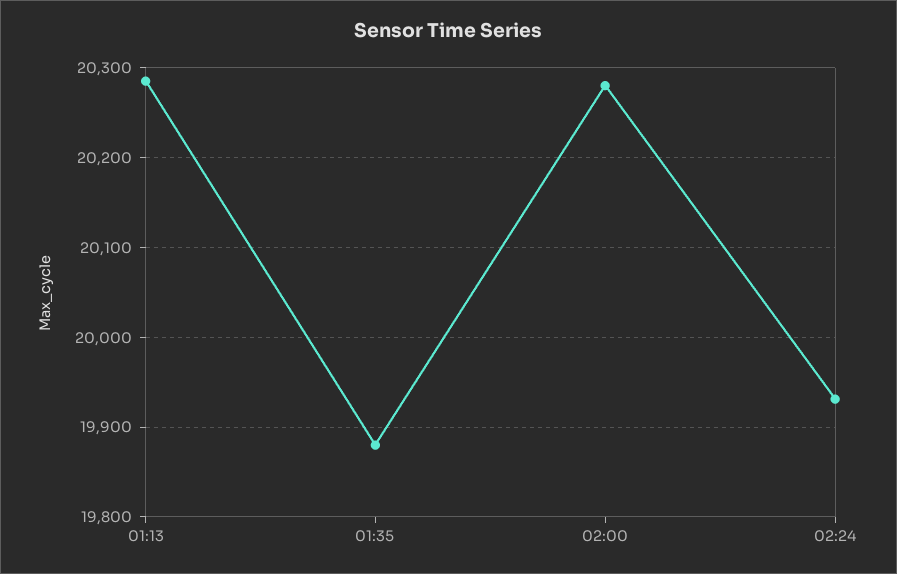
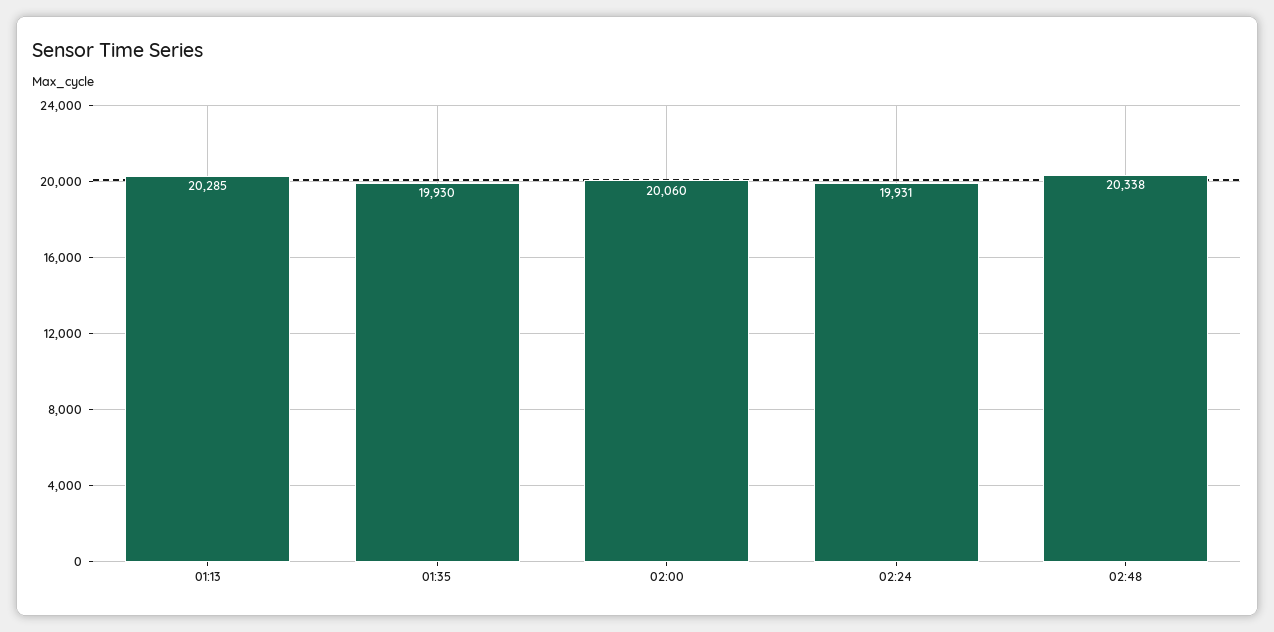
01:35: 19880 -> 19930
02:00: 20280 -> 20060
02:48: none -> 20338

